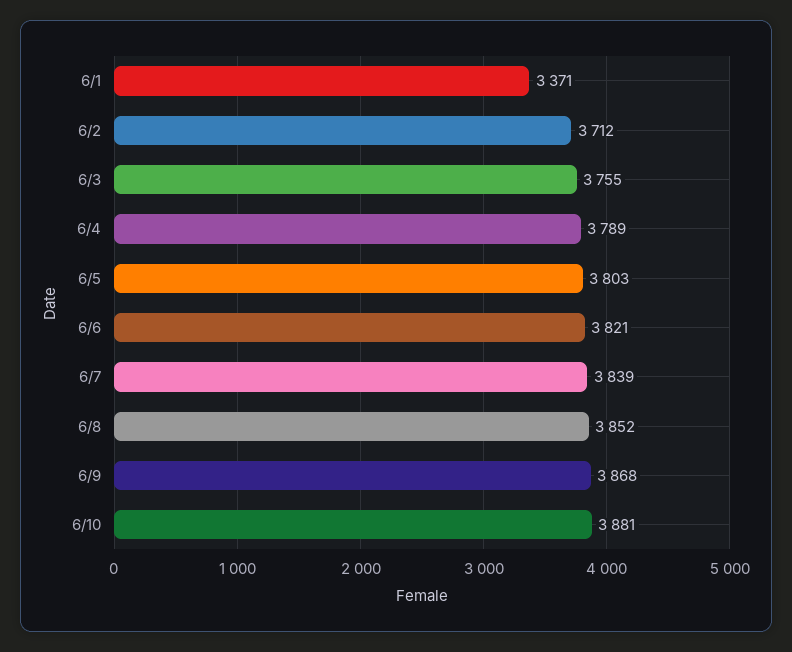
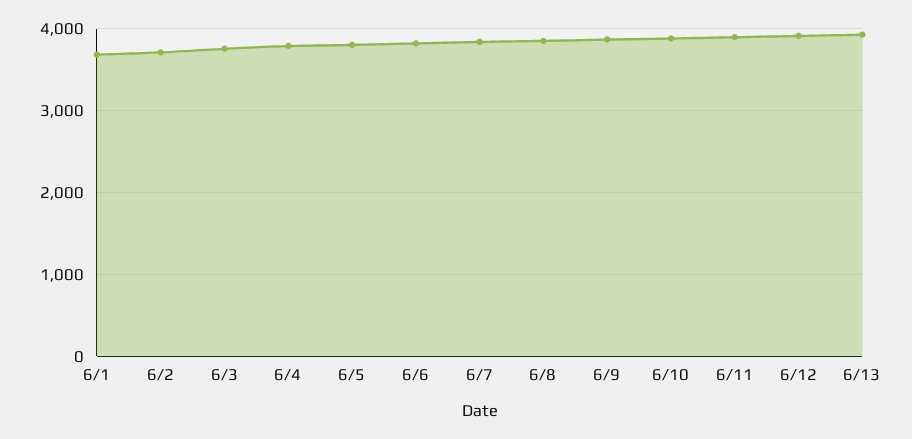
6/1: 3371 -> 3700
6/11: none -> 3900
6/12: none -> 3900
6/13: none -> 3900

